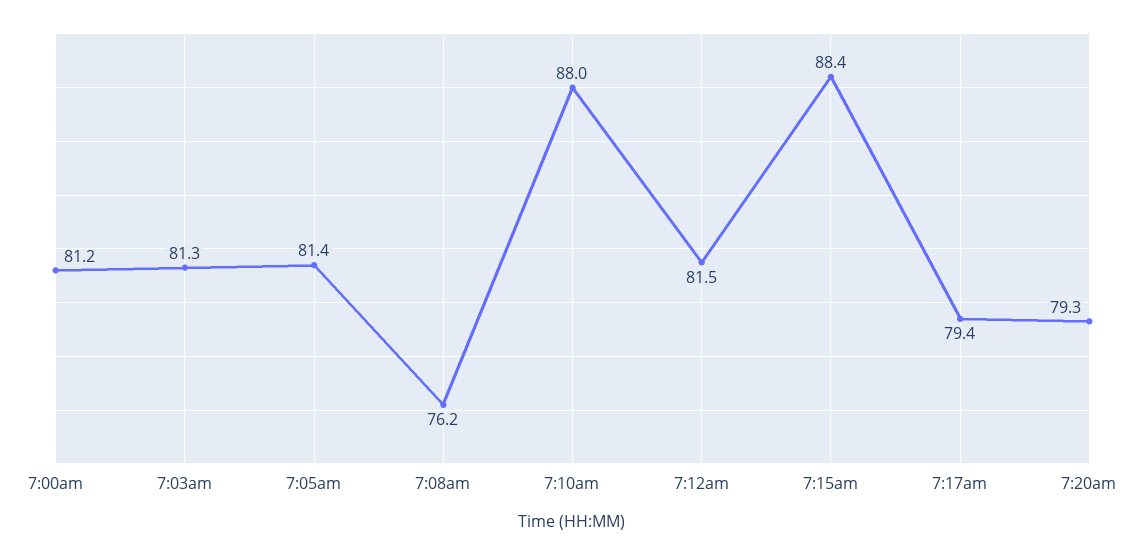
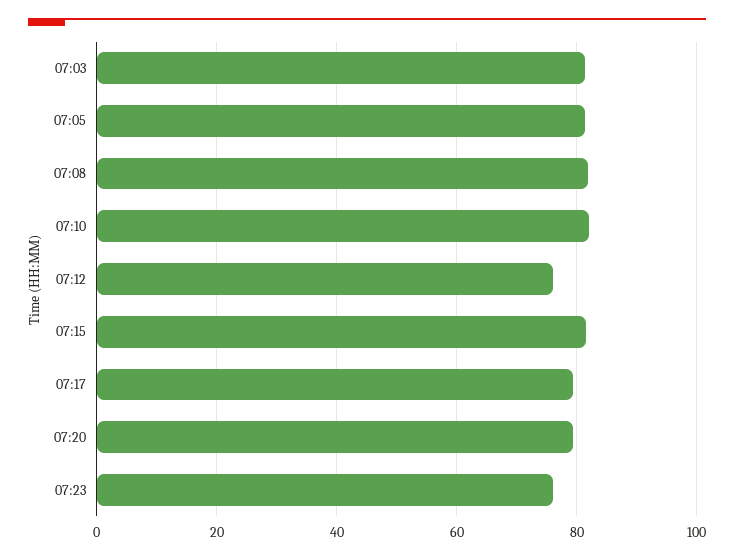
7:00am: 81.2 -> none
7:08am: 76.2 -> 82
7:10am: 88 -> 82
7:12am: 81.5 -> 76
7:15am: 88.4 -> 82
07:23: none -> 76

